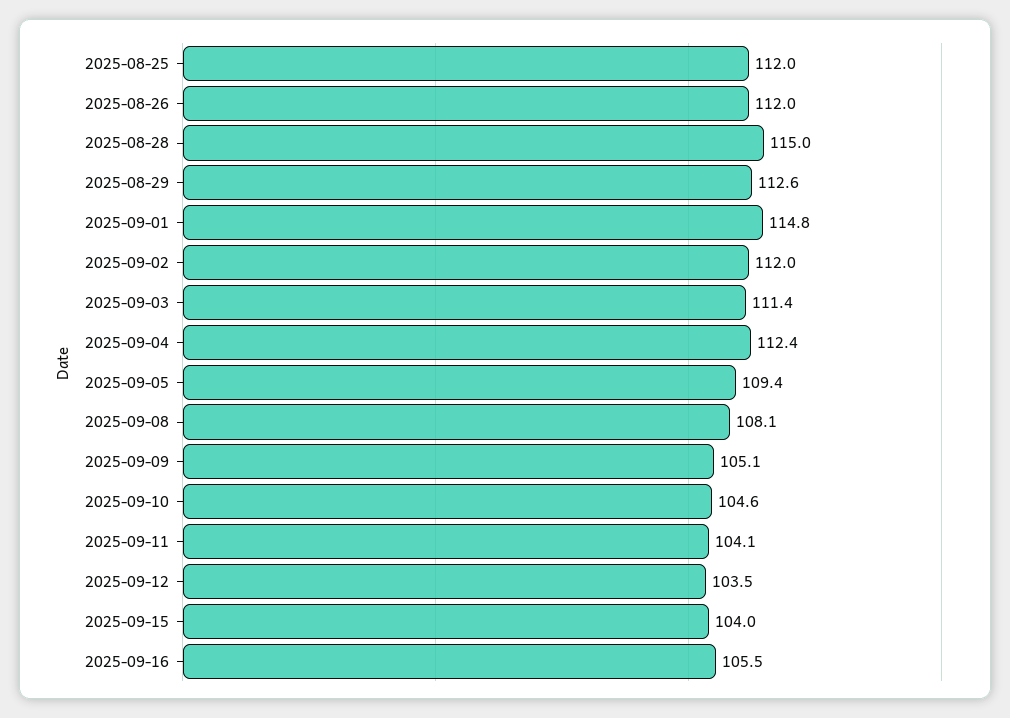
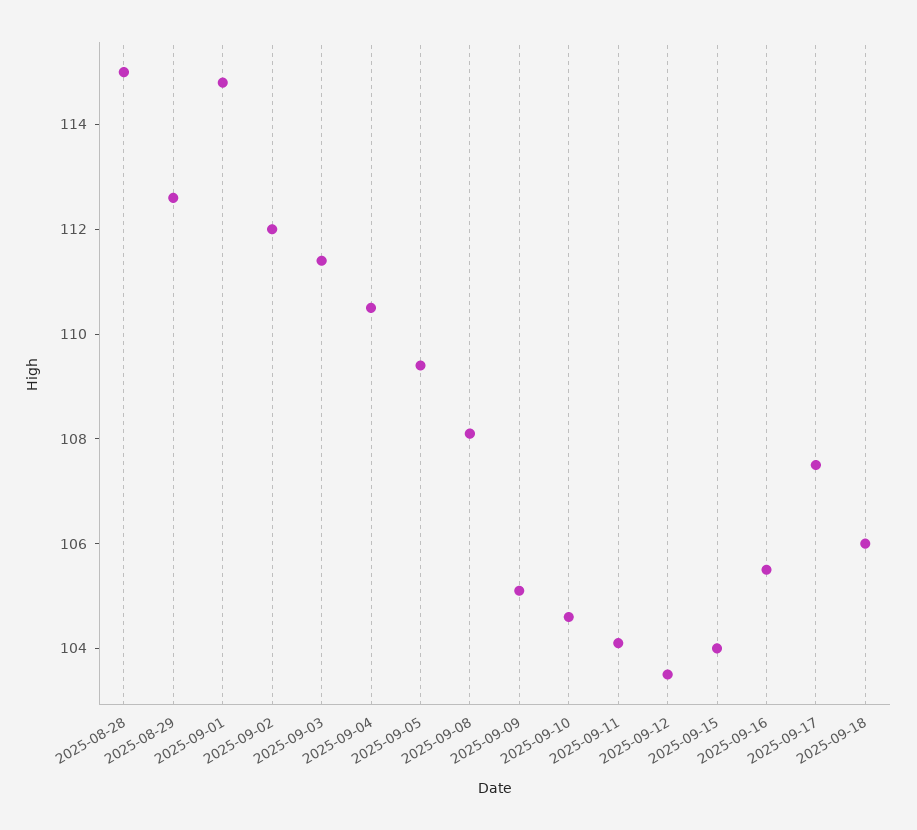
2025-08-25: 112 -> none
2025-08-26: 112 -> none
2025-09-04: 112.4 -> 110.5
2025-09-17: none -> 107.5
2025-09-18: none -> 106

